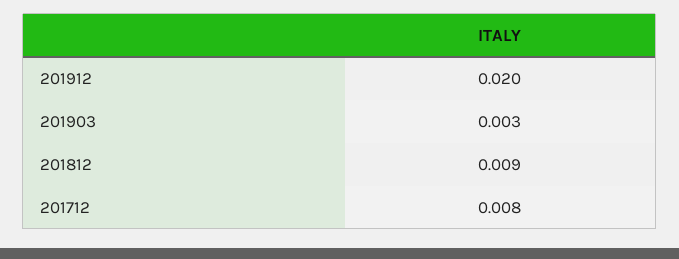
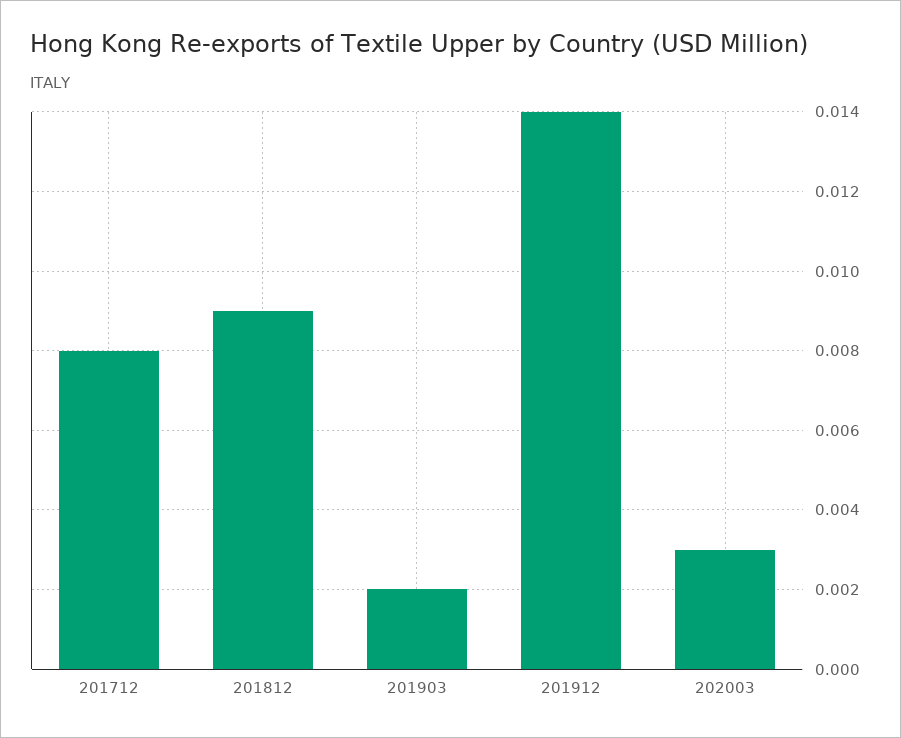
201912: 0.02 -> 0.014
201903: 0.003 -> 0.002
202003: none -> 0.003

